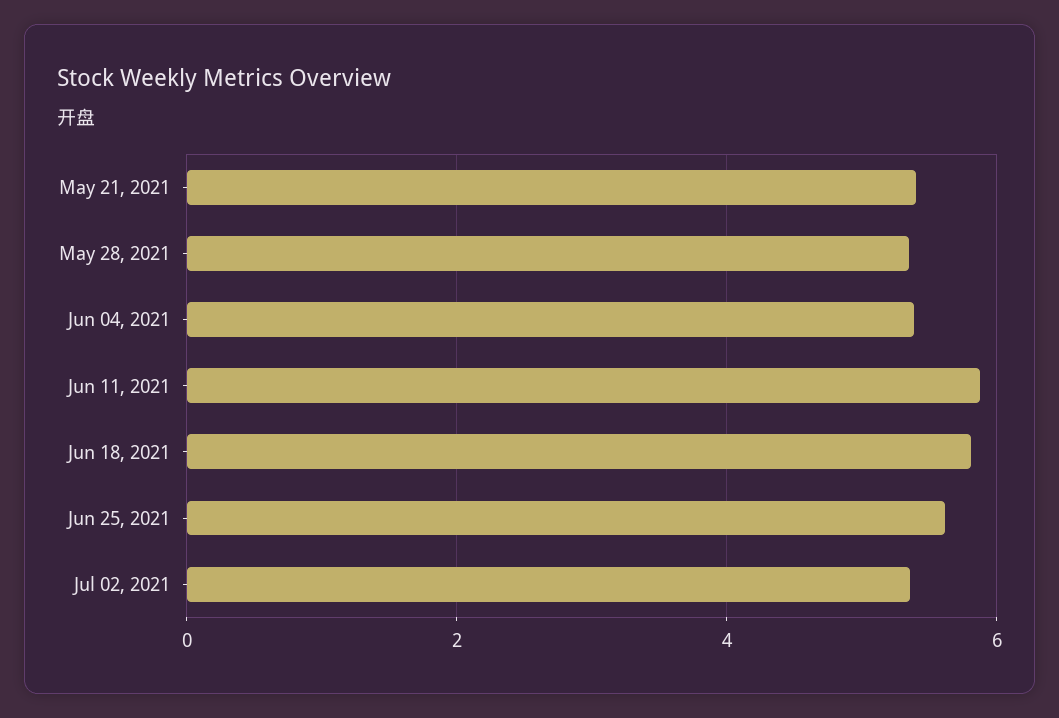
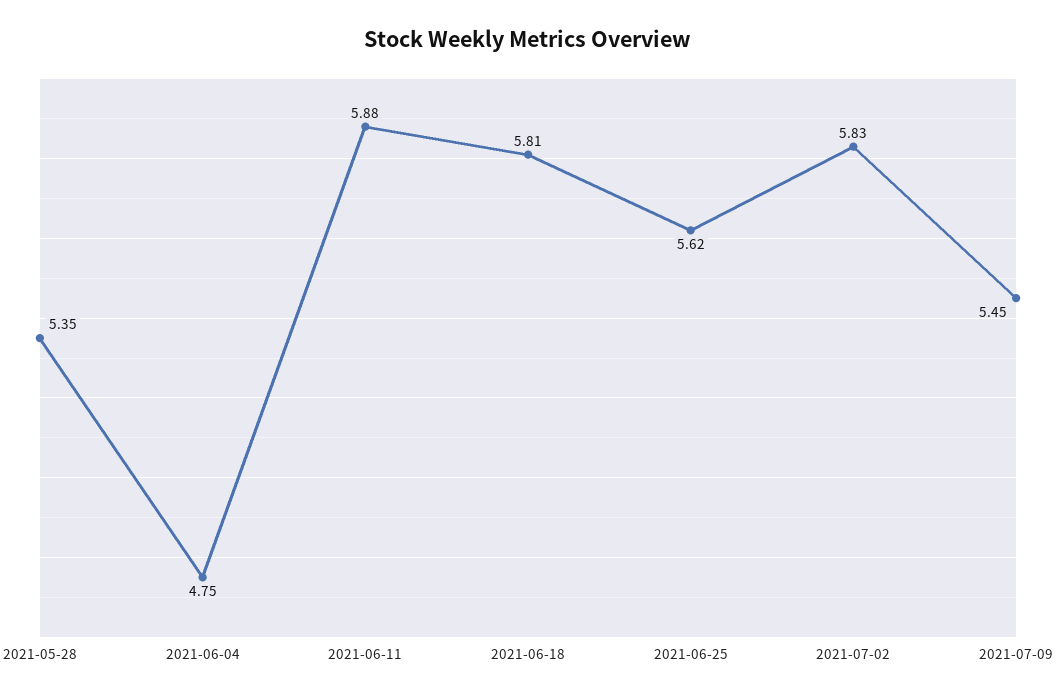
May 21, 2021: 5.4 -> none
Jun 04, 2021: 5.4 -> 4.75
Jul 02, 2021: 5.4 -> 5.83
2021-07-09: none -> 5.45

